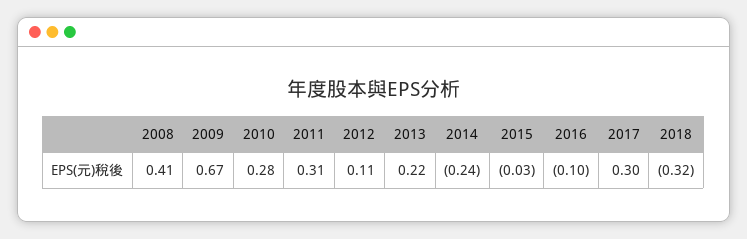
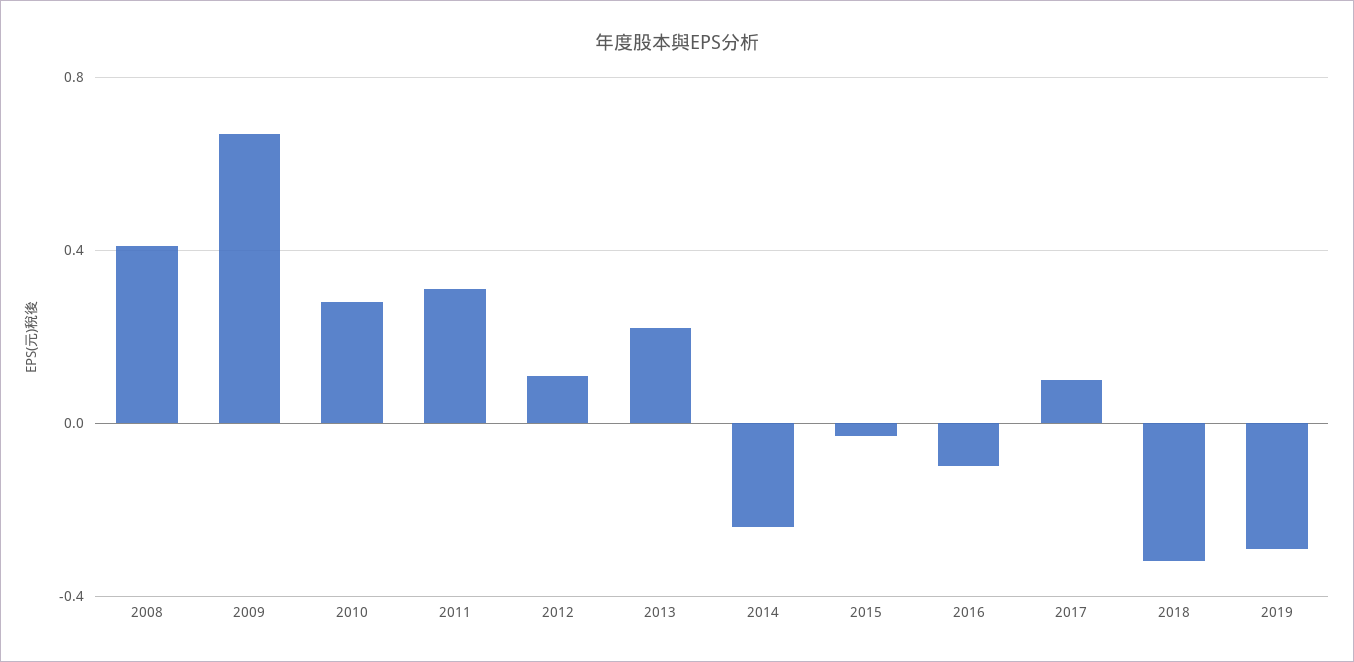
2017: 0.3 -> 0.1
2019: none -> -0.3

